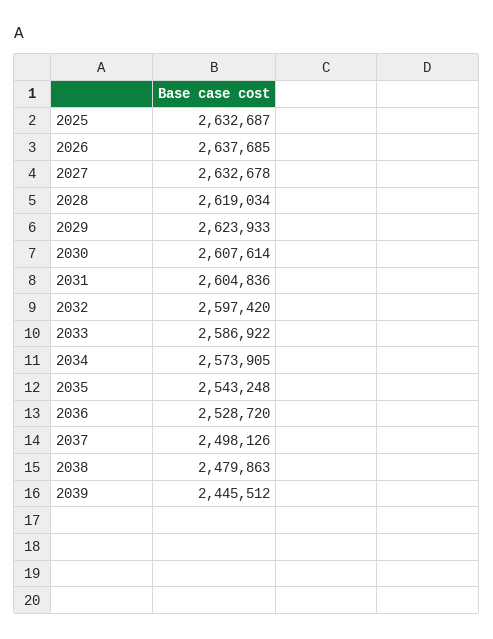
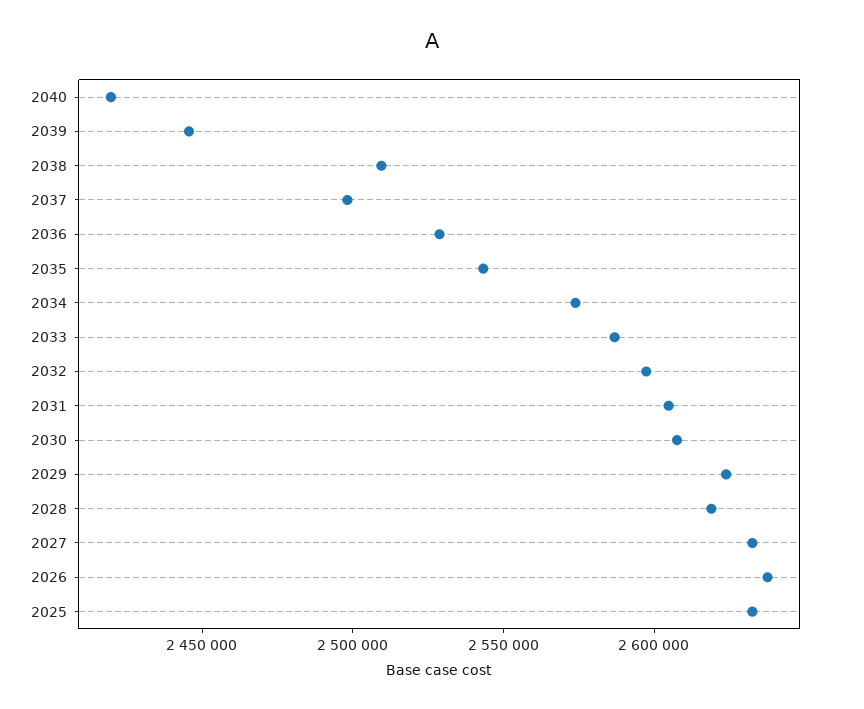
2038: 2479863 -> 2510000
2040: none -> 2420000

